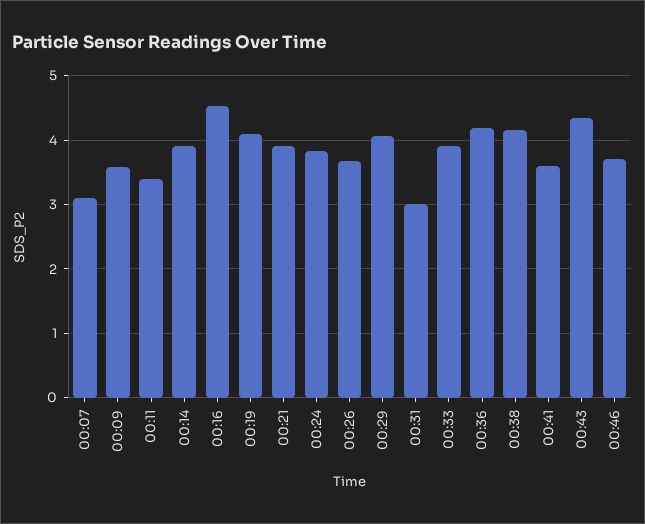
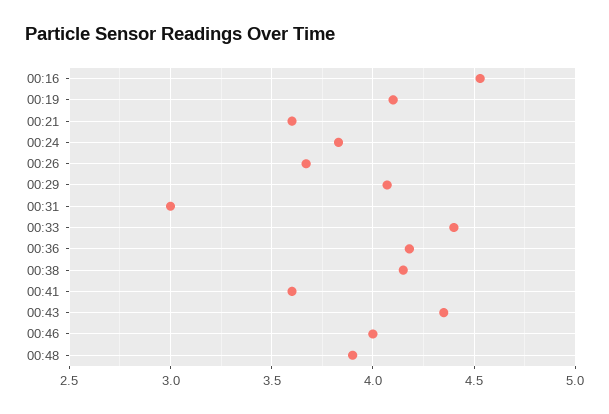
00:07: 3.1 -> none
00:09: 3.6 -> none
00:11: 3.4 -> none
00:14: 3.9 -> none
00:21: 3.9 -> 3.6
00:33: 3.9 -> 4.4
00:46: 3.7 -> 4
00:48: none -> 3.9

